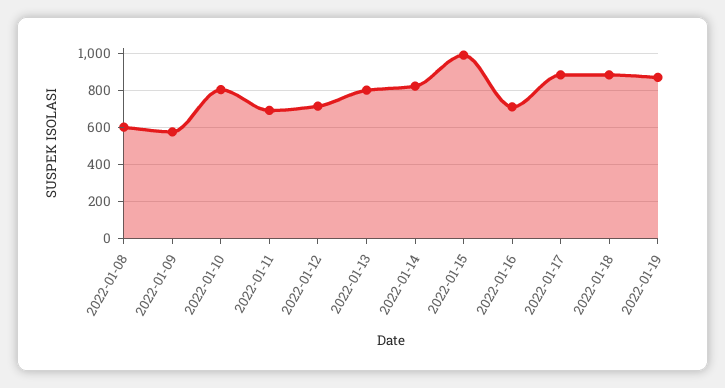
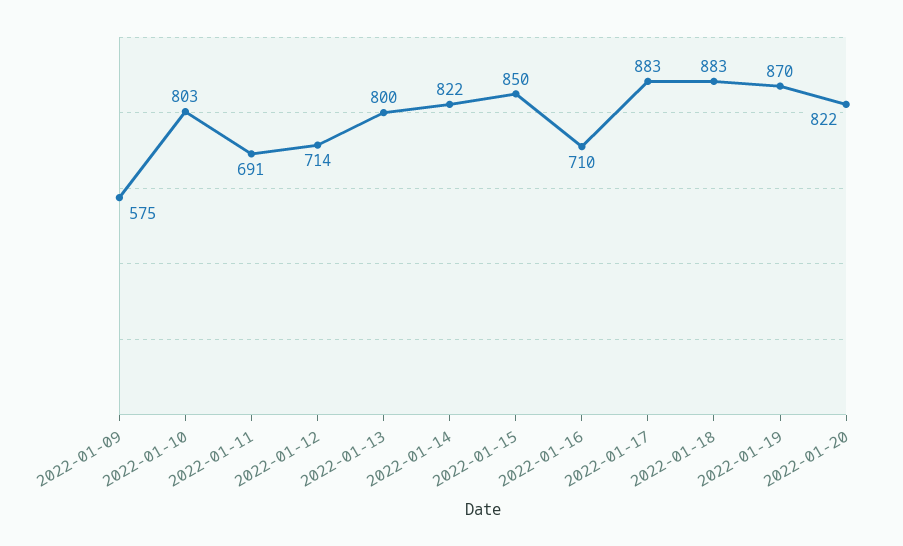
2022-01-08: 600 -> none
2022-01-15: 1000 -> 850
2022-01-20: none -> 822

